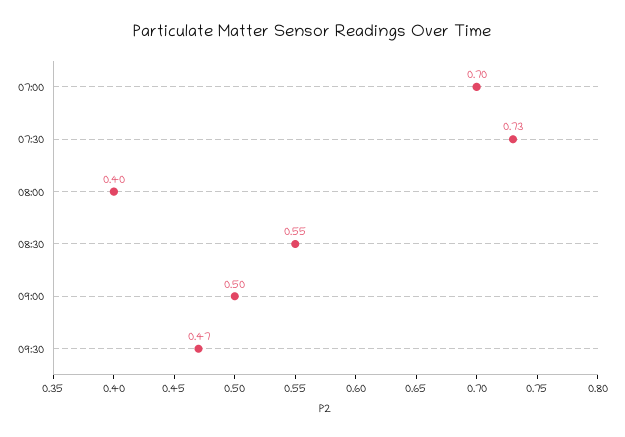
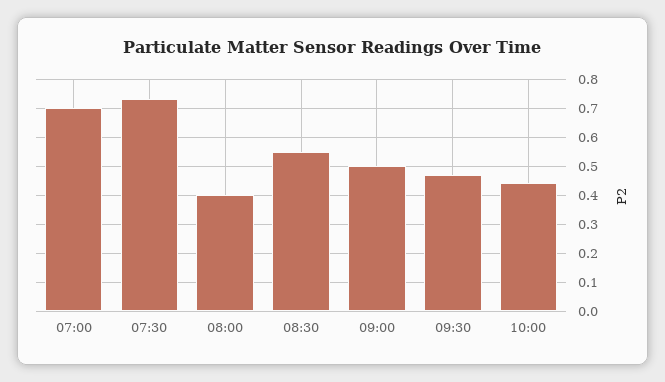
10:00: none -> 0.45

